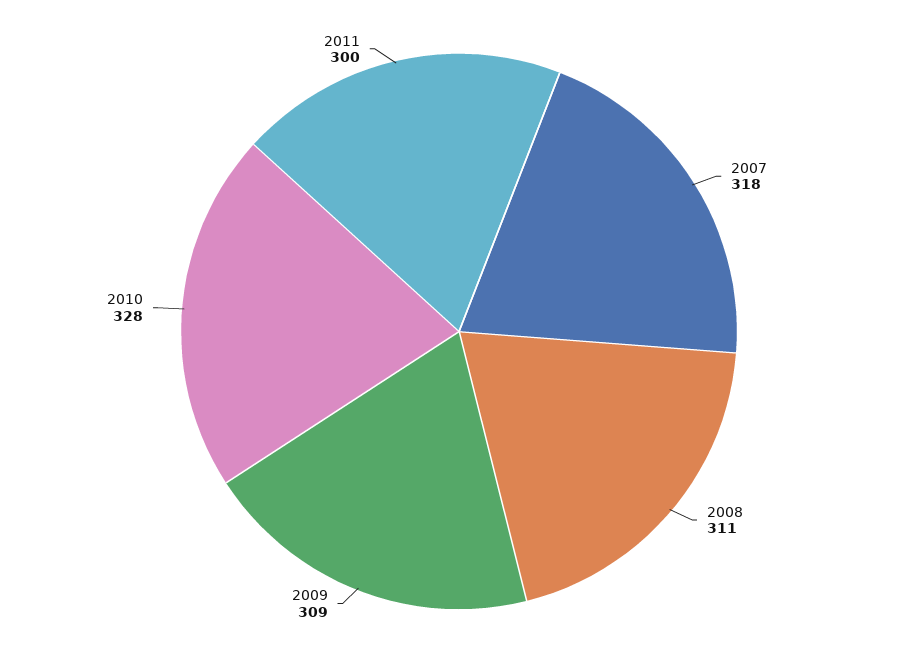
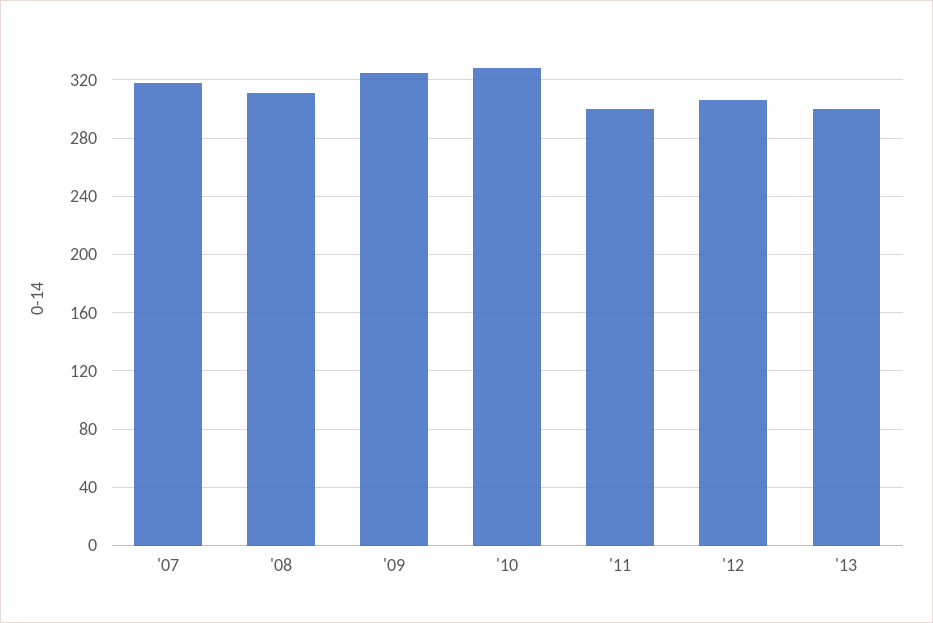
2009: 309 -> 325
'12: none -> 305
'13: none -> 300

